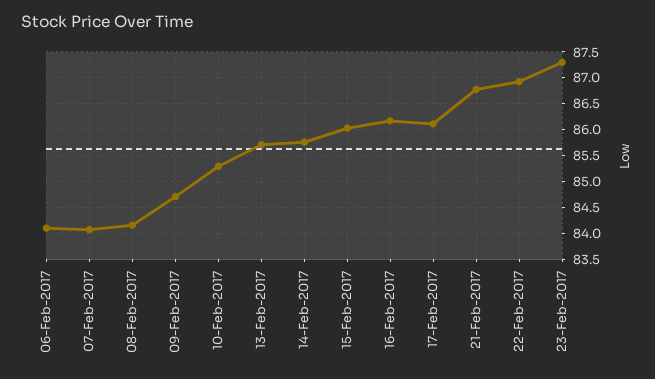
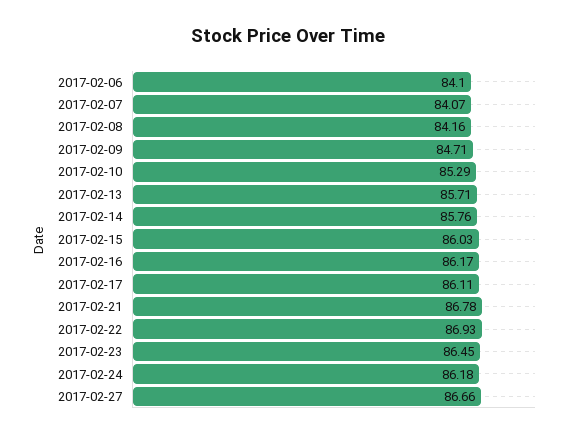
23-Feb-2017: 87.25 -> 86.45
2017-02-24: none -> 86.18
2017-02-27: none -> 86.66

